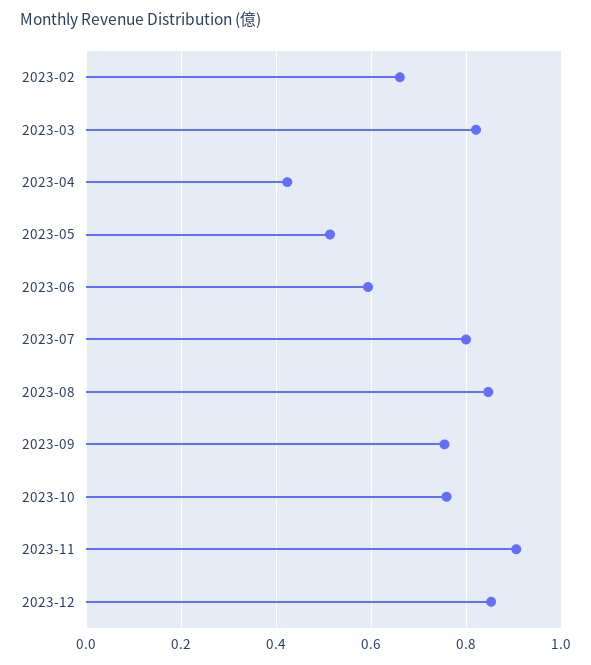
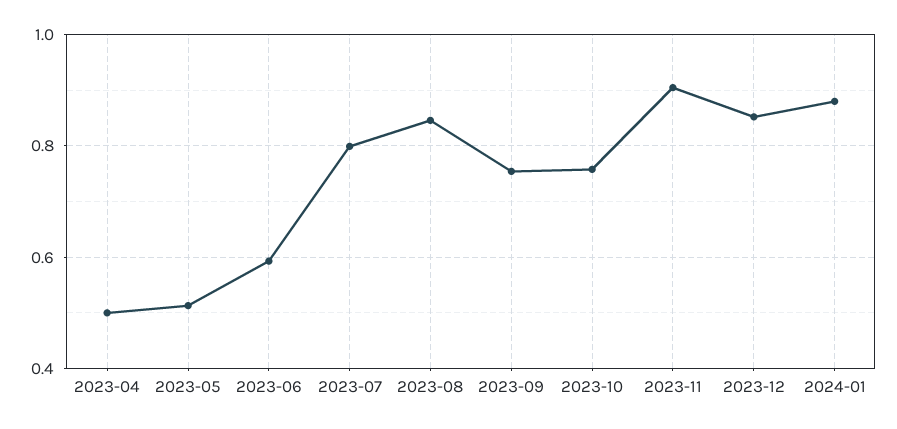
2023-02: 0.66 -> none
2023-03: 0.82 -> none
2023-04: 0.42 -> 0.5
2024-01: none -> 0.88

